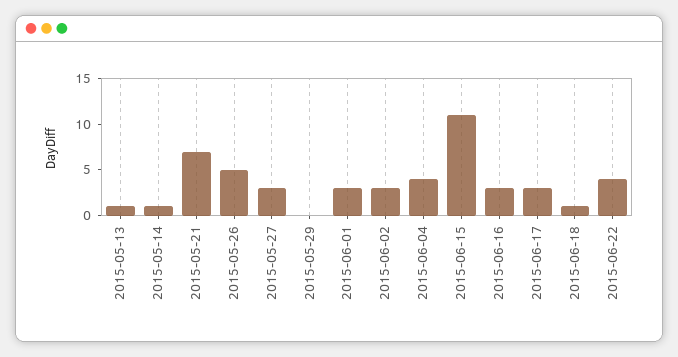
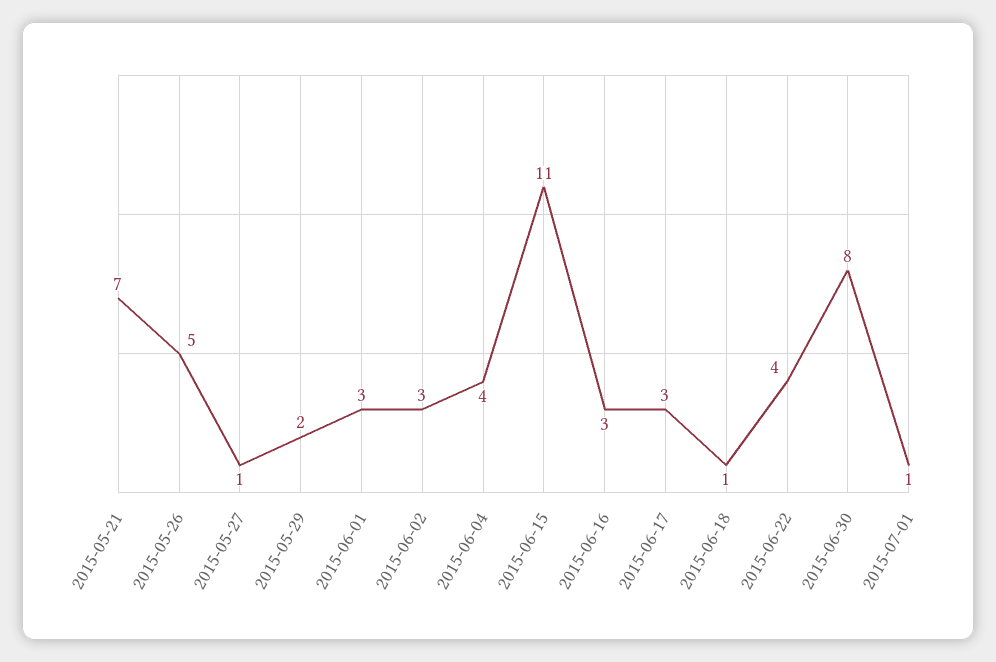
2015-05-13: 1 -> none
2015-05-14: 1 -> none
2015-05-27: 3 -> 1
2015-05-29: 0 -> 2
2015-06-30: none -> 8
2015-07-01: none -> 1

